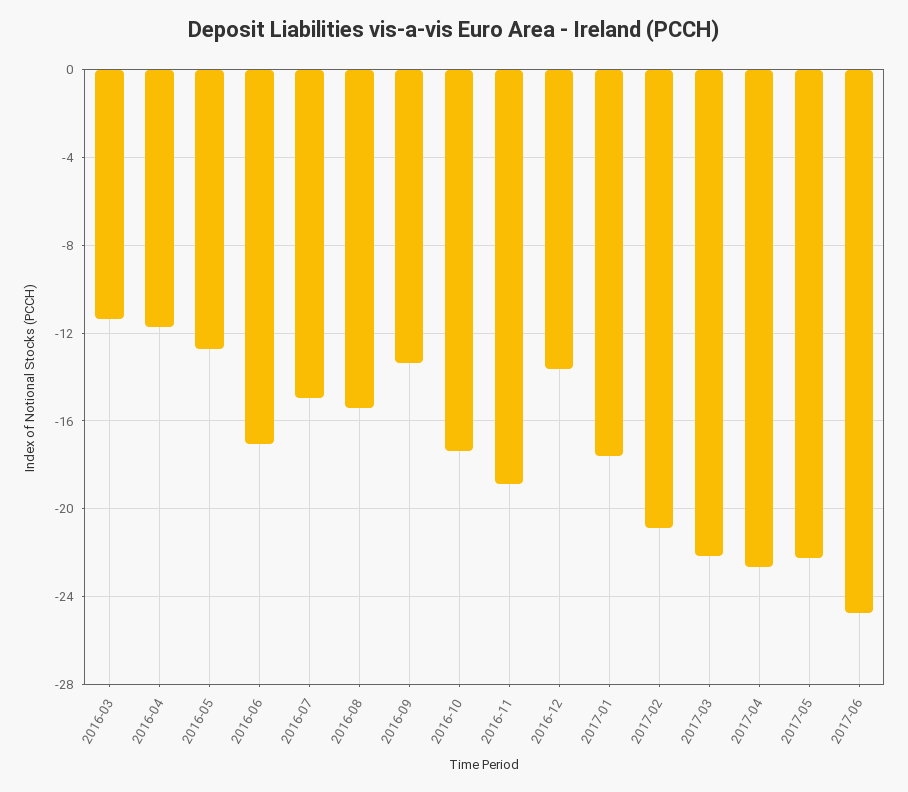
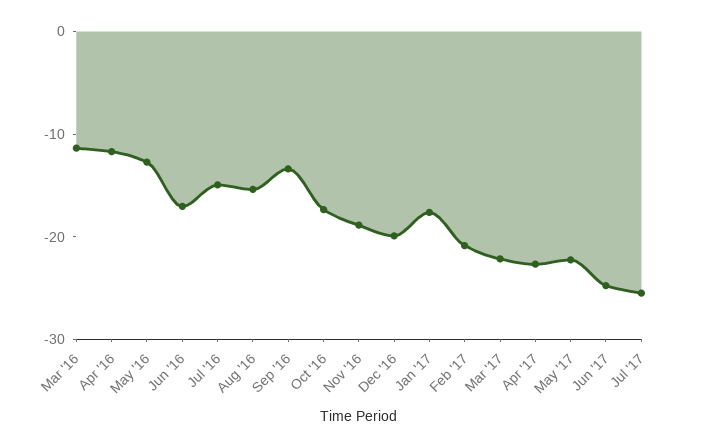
2016-12: -13.5 -> -20
Jul '17: none -> -26

